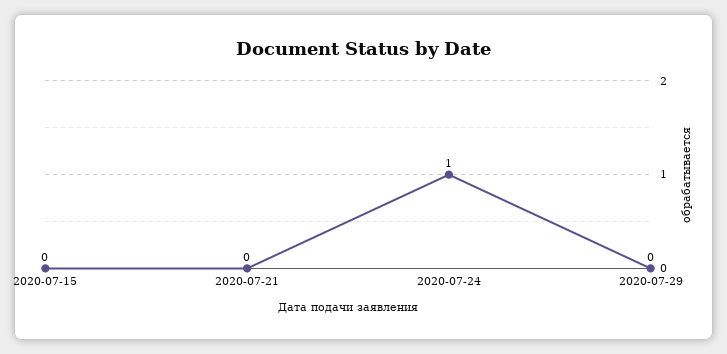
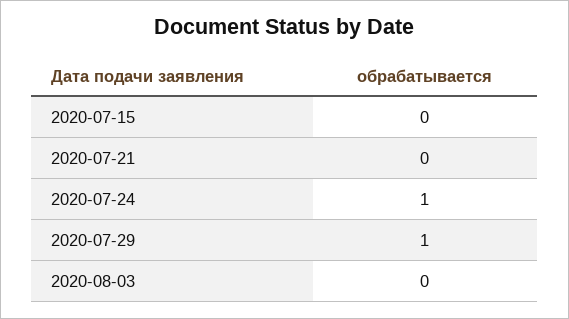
2020-07-29: 0 -> 1
2020-08-03: none -> 0

